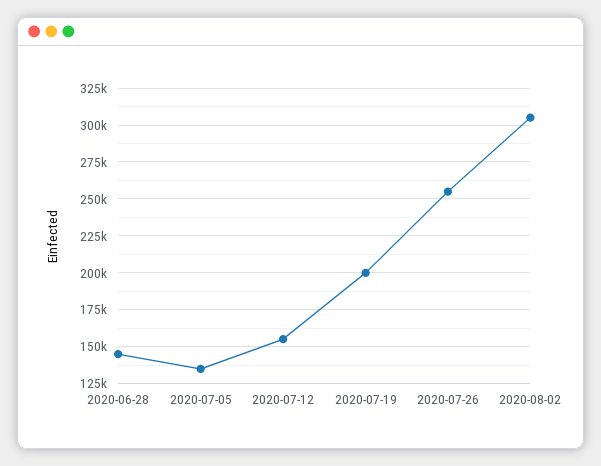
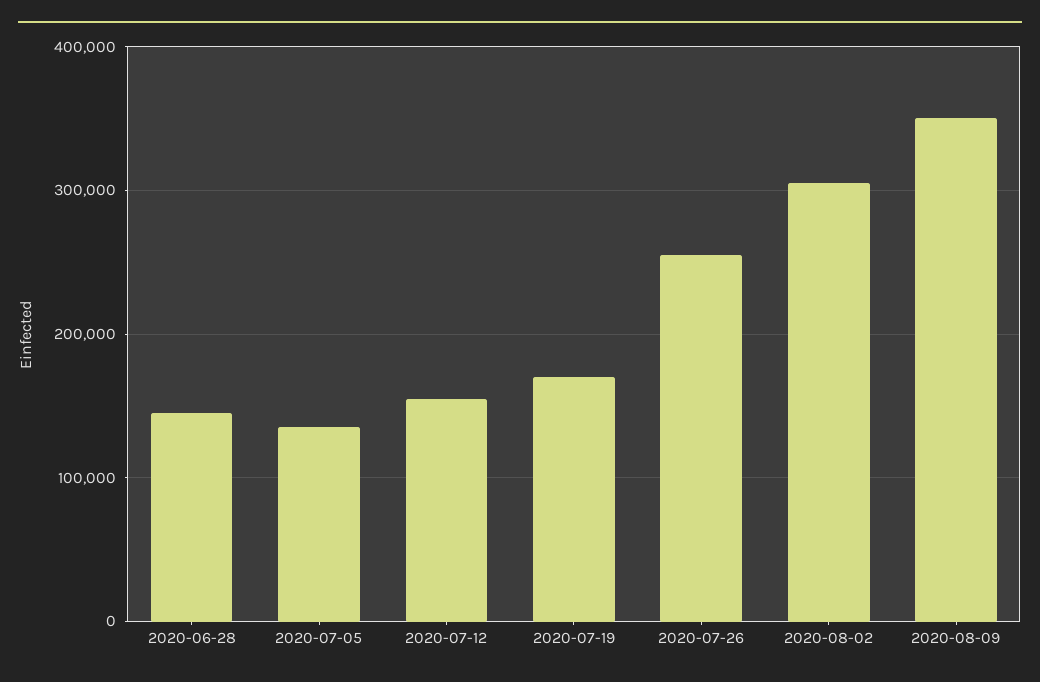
2020-07-19: 200000 -> 170000
2020-08-09: none -> 350000

